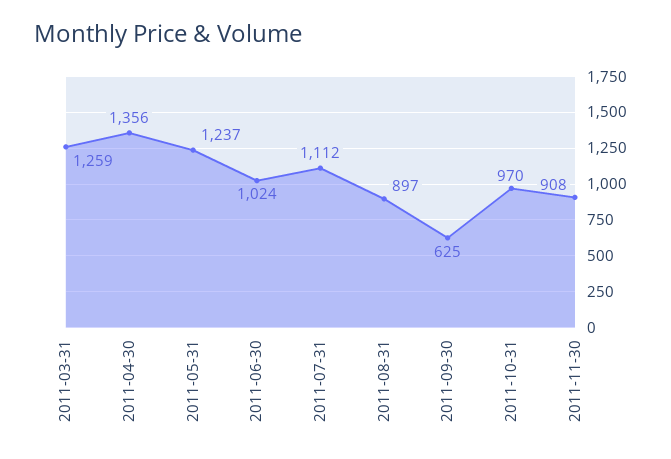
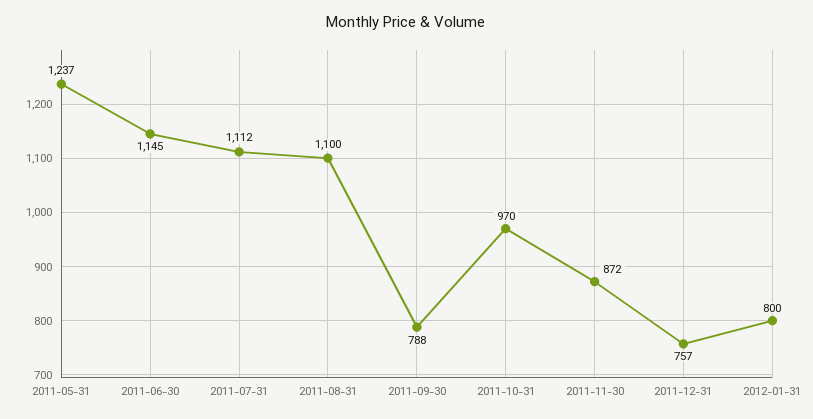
2011-03-31: 1259 -> none
2011-04-30: 1356 -> none
2011-06-30: 1024 -> 1145
2011-08-31: 897 -> 1100
2011-09-30: 625 -> 788
2011-11-30: 908 -> 872
2011-12-31: none -> 757
2012-01-31: none -> 800

